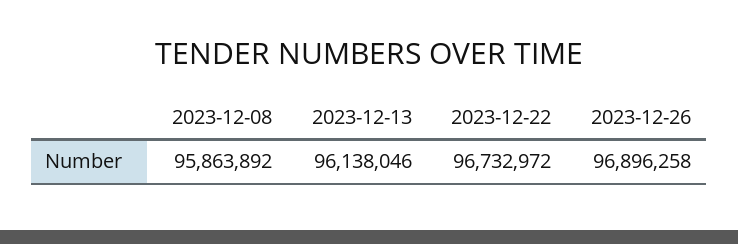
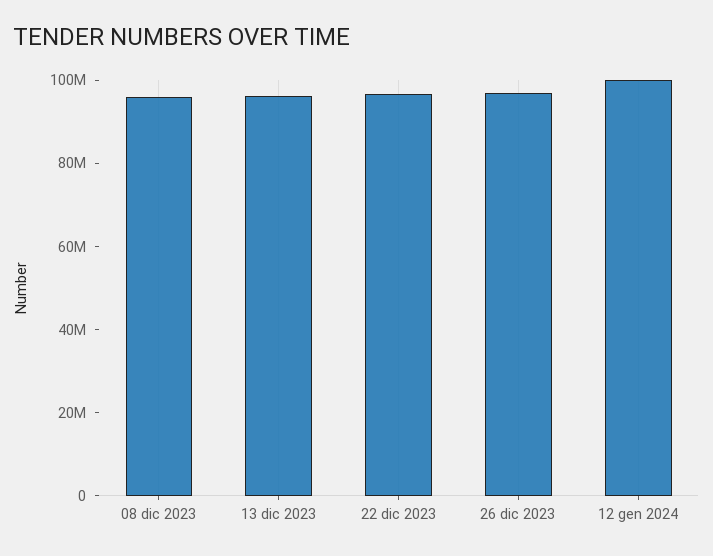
12 gen 2024: none -> 100000000

